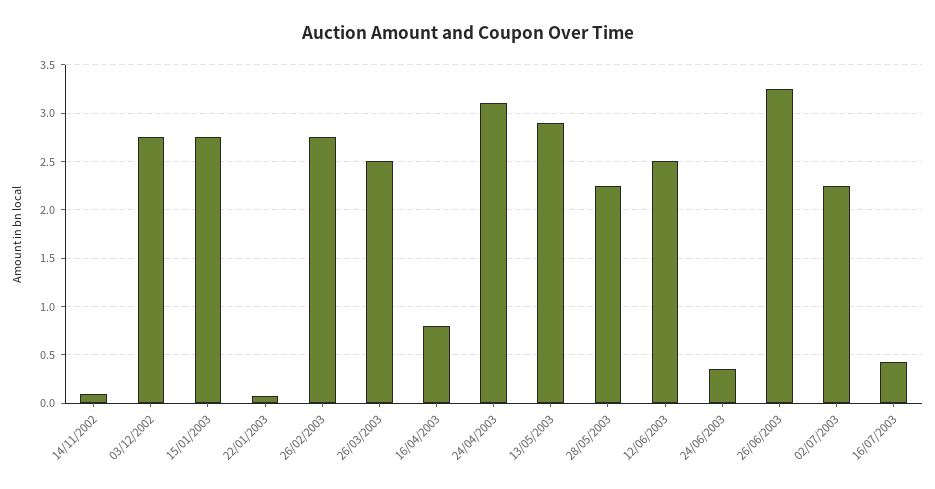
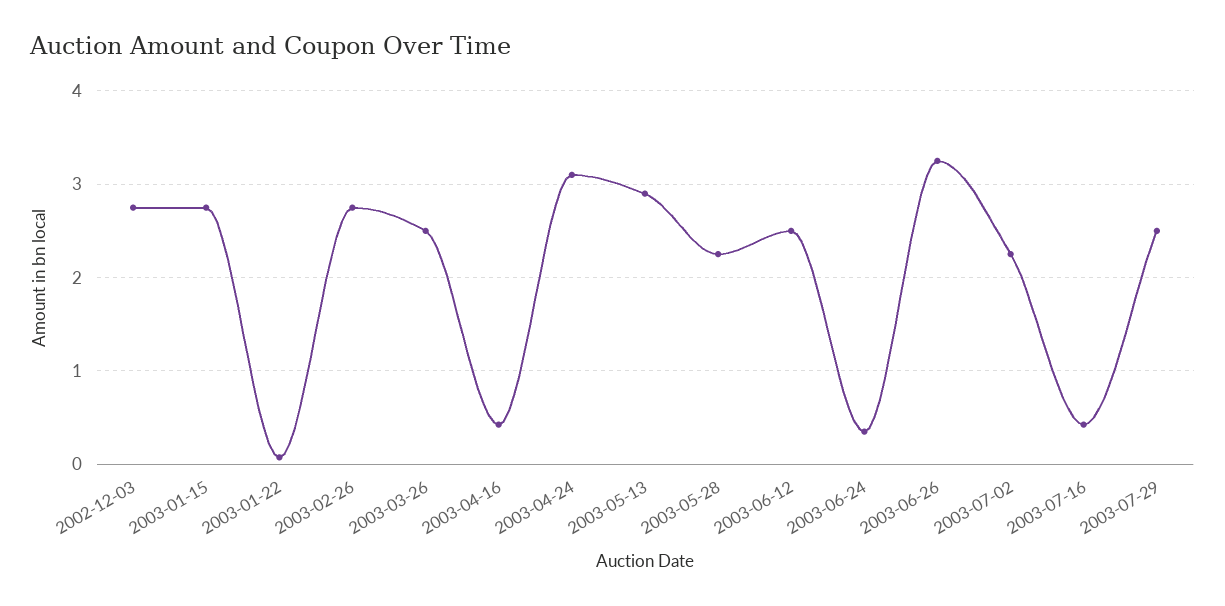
14/11/2002: 0.1 -> none
16/04/2003: 0.8 -> 0.4
2003-07-29: none -> 2.5

